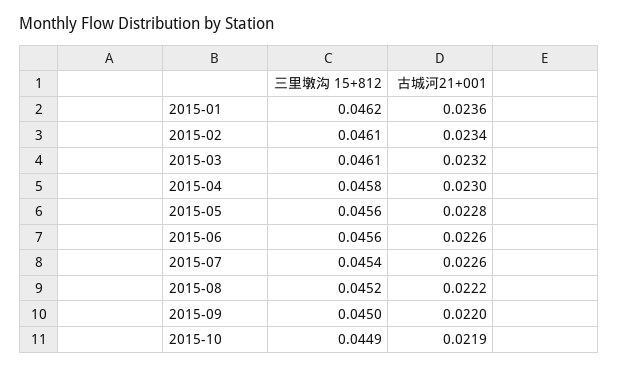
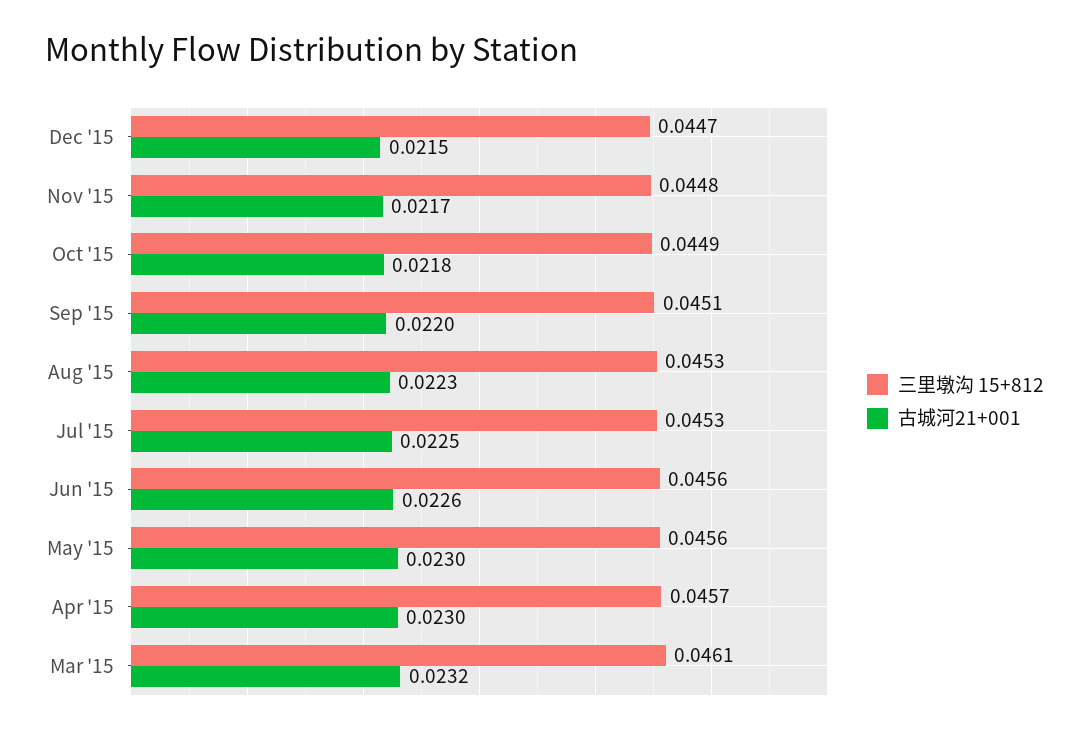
三里墩沟 15+812, 2015-01: 0.0462 -> none
古城河21+001, 2015-01: 0.0236 -> none
三里墩沟 15+812, 2015-02: 0.0461 -> none
古城河21+001, 2015-02: 0.0234 -> none
三里墩沟 15+812, 2015-04: 0.0458 -> 0.0457
古城河21+001, 2015-05: 0.0228 -> 0.023
三里墩沟 15+812, 2015-07: 0.0454 -> 0.0453
古城河21+001, 2015-07: 0.0226 -> 0.0225
三里墩沟 15+812, 2015-08: 0.0452 -> 0.0453
古城河21+001, 2015-08: 0.0222 -> 0.0223
三里墩沟 15+812, 2015-09: 0.045 -> 0.0451
古城河21+001, 2015-10: 0.0219 -> 0.0218
三里墩沟 15+812, Dec '15: none -> 0.0447
古城河21+001, Dec '15: none -> 0.0215
三里墩沟 15+812, Nov '15: none -> 0.0448
古城河21+001, Nov '15: none -> 0.0217

